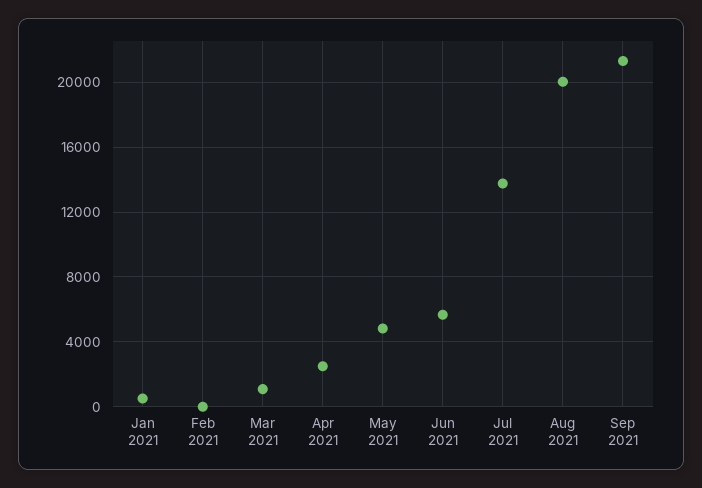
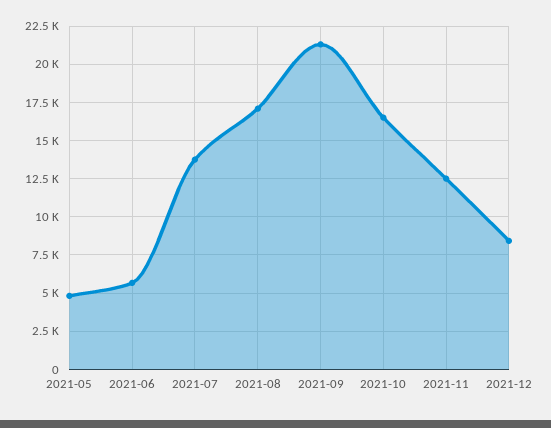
Jan 2021: 500 -> none
Feb 2021: 0 -> none
Mar 2021: 1000 -> none
Apr 2021: 2500 -> none
Aug 2021: 20000 -> 17000
2021-10: none -> 16500
2021-11: none -> 12500
2021-12: none -> 8500

